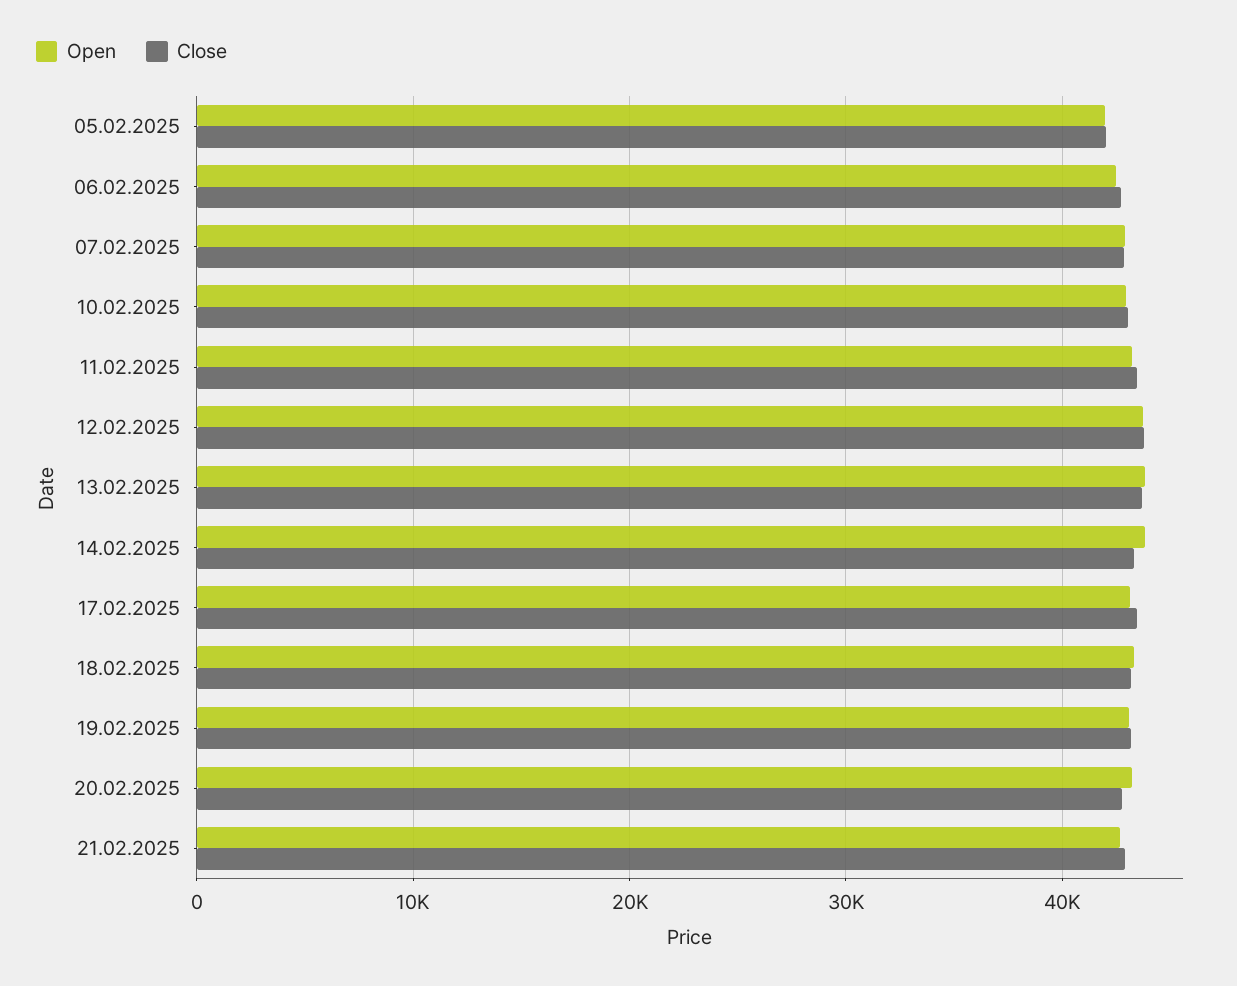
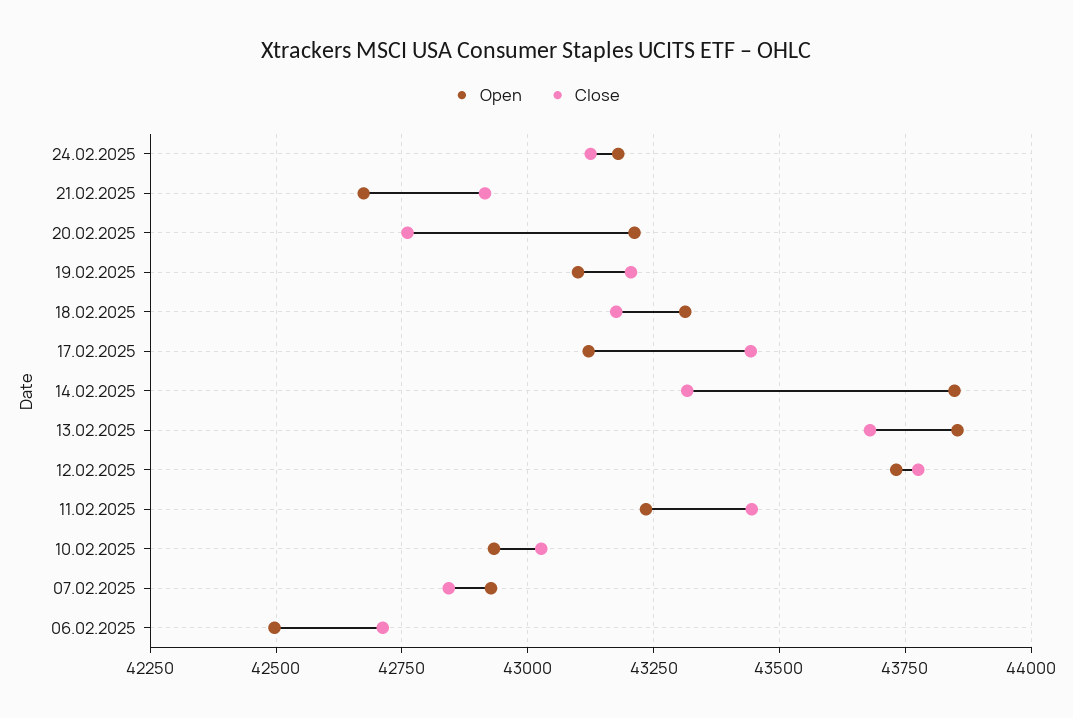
Open, 05.02.2025: 42000 -> none
Close, 05.02.2025: 42000 -> none
Open, 24.02.2025: none -> 43175
Close, 24.02.2025: none -> 43125

